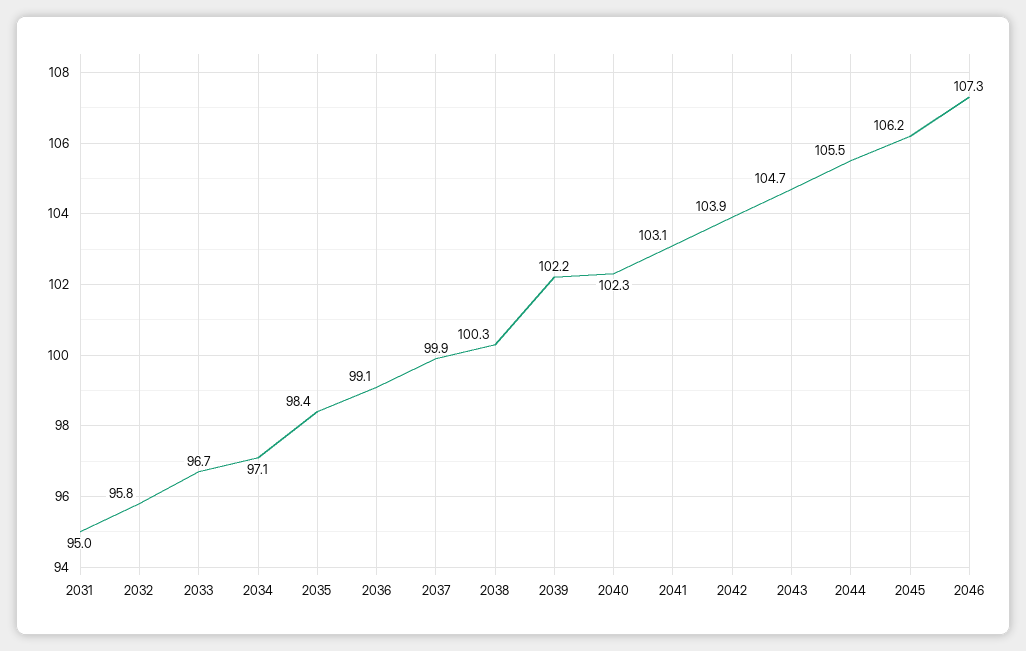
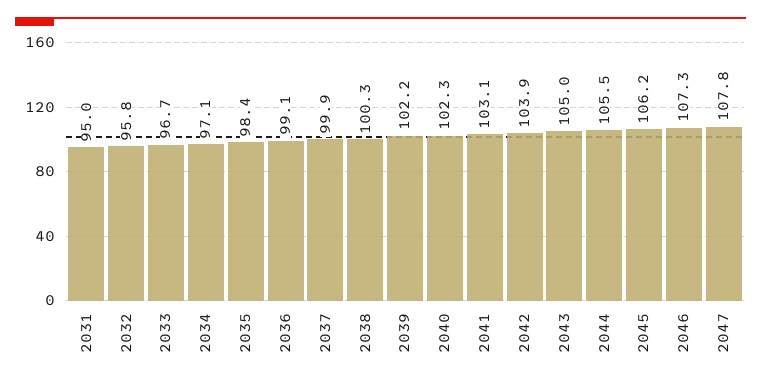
2043: 104.7 -> 105
2047: none -> 107.8

